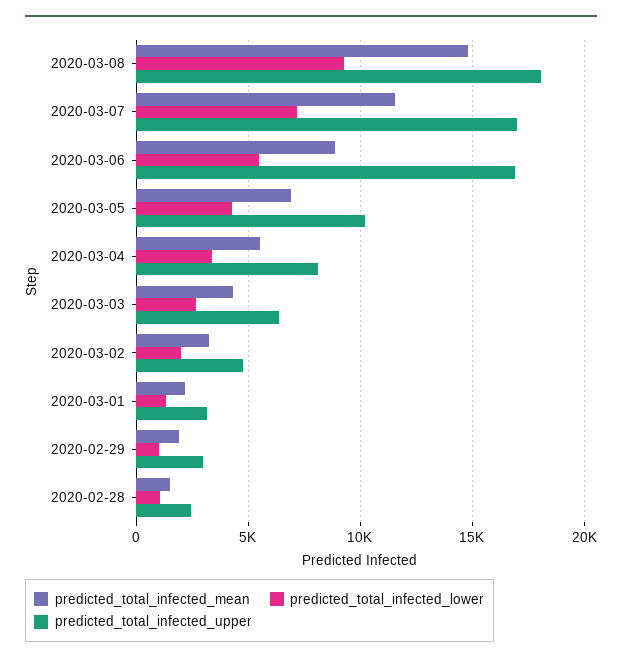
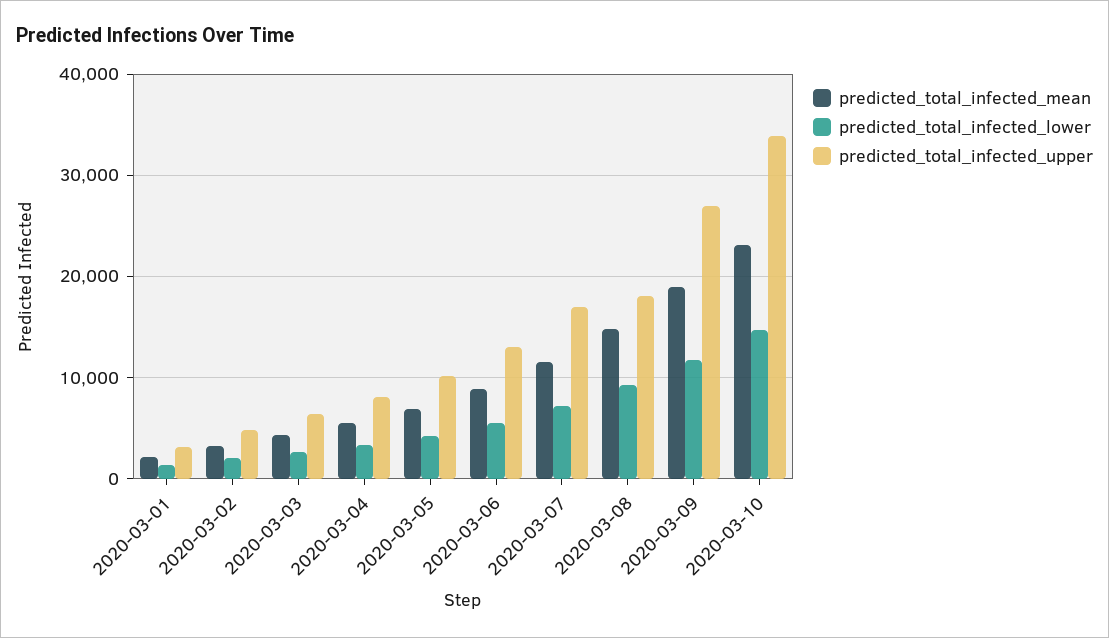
predicted_total_infected_upper, 2020-03-06: 17000 -> 13000
predicted_total_infected_mean, 2020-02-29: 2000 -> none
predicted_total_infected_lower, 2020-02-29: 1000 -> none
predicted_total_infected_upper, 2020-02-29: 3000 -> none
predicted_total_infected_mean, 2020-02-28: 1500 -> none
predicted_total_infected_lower, 2020-02-28: 1000 -> none
predicted_total_infected_upper, 2020-02-28: 2500 -> none
predicted_total_infected_mean, 2020-03-09: none -> 19000
predicted_total_infected_lower, 2020-03-09: none -> 12000
predicted_total_infected_upper, 2020-03-09: none -> 27000
predicted_total_infected_mean, 2020-03-10: none -> 23000
predicted_total_infected_lower, 2020-03-10: none -> 15000
predicted_total_infected_upper, 2020-03-10: none -> 34000

